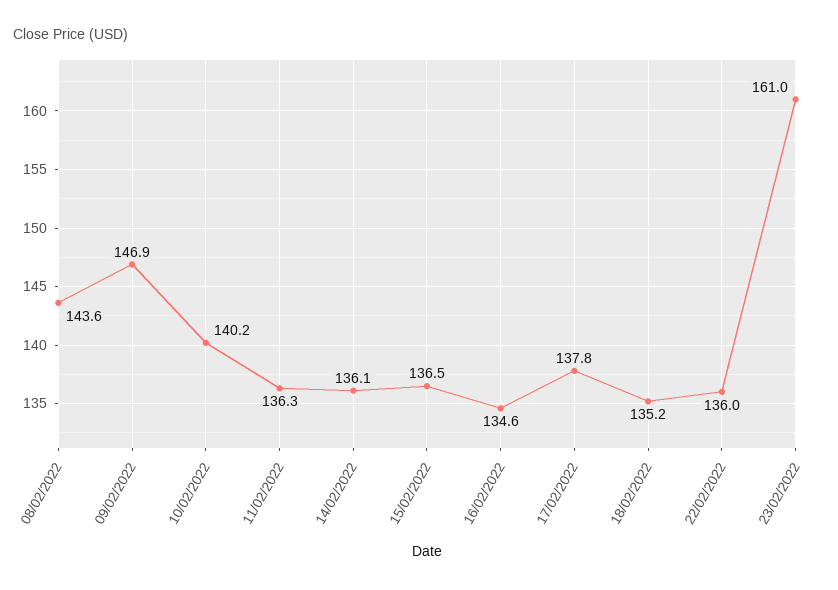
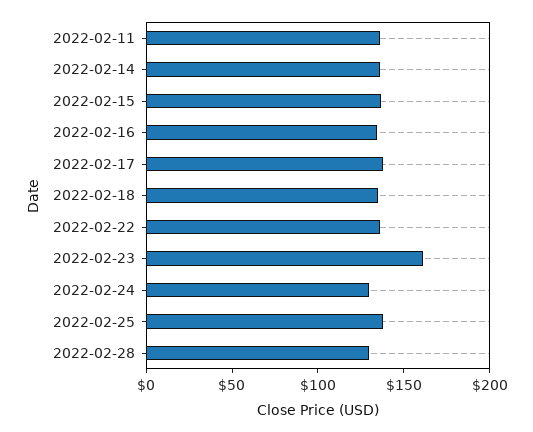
08/02/2022: 143.6 -> none
09/02/2022: 146.9 -> none
10/02/2022: 140.2 -> none
2022-02-24: none -> 130
2022-02-25: none -> 140
2022-02-28: none -> 130

